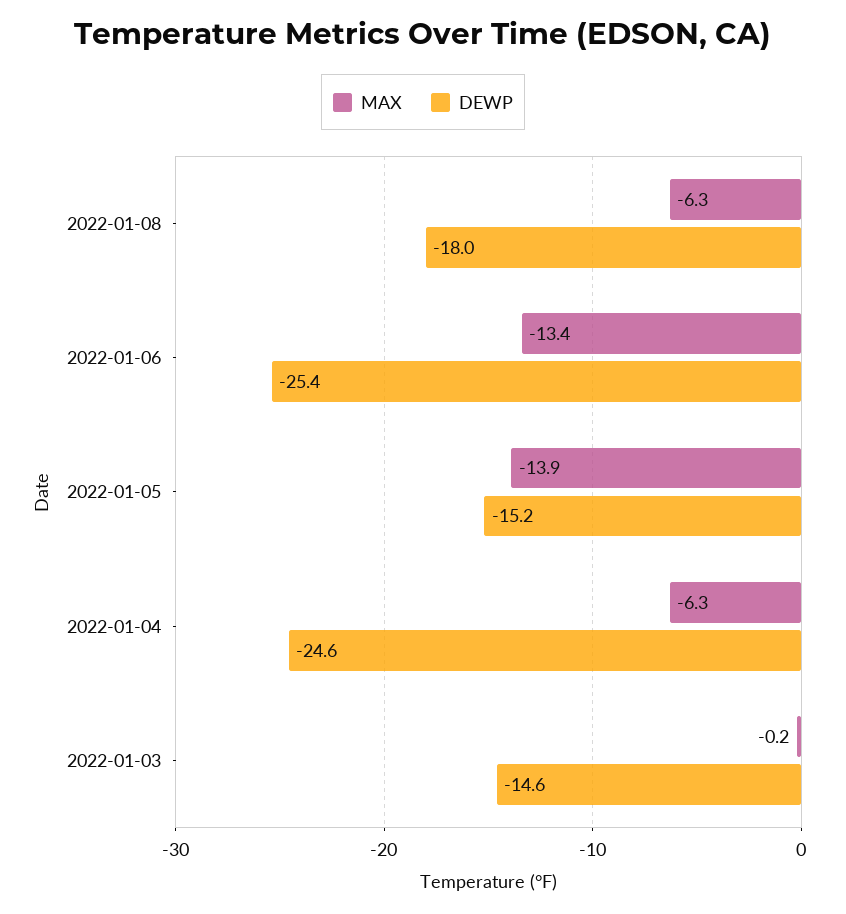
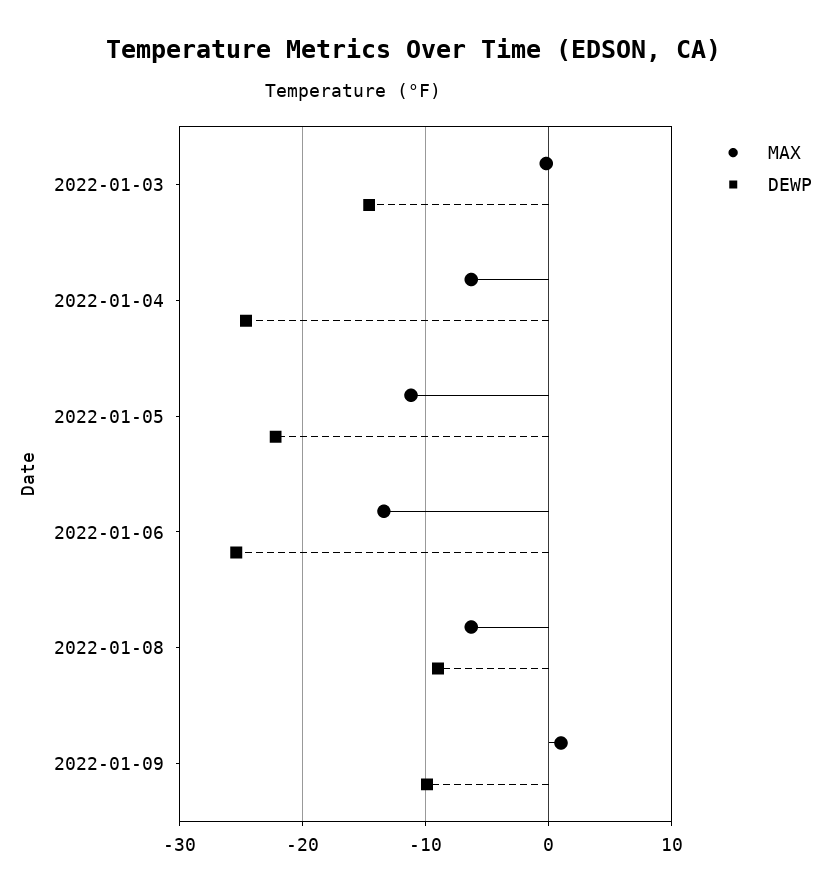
DEWP, 2022-01-08: -18 -> -9
MAX, 2022-01-05: -13.9 -> -11
DEWP, 2022-01-05: -15.2 -> -22
MAX, 2022-01-09: none -> 1
DEWP, 2022-01-09: none -> -10

